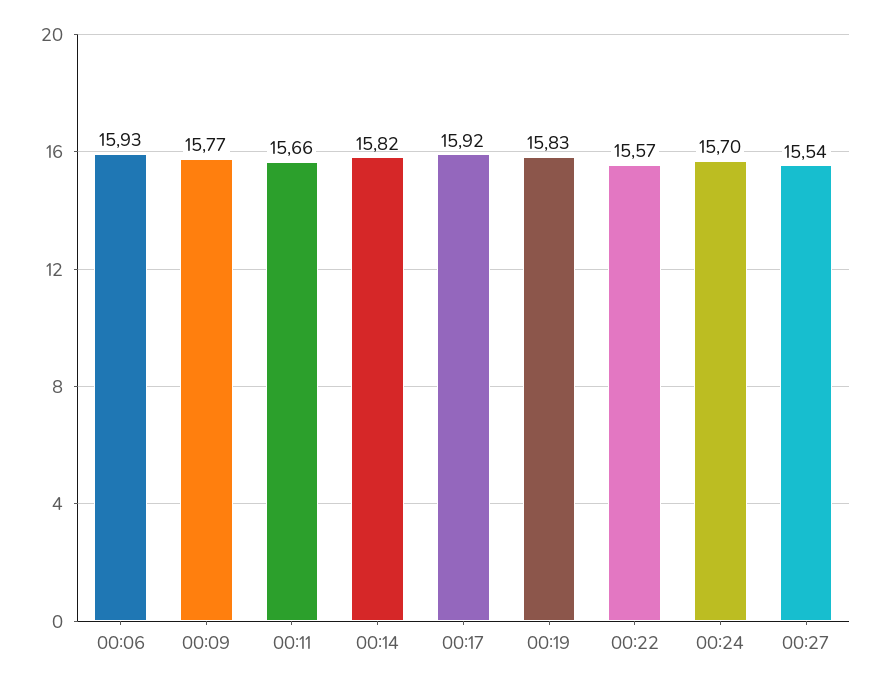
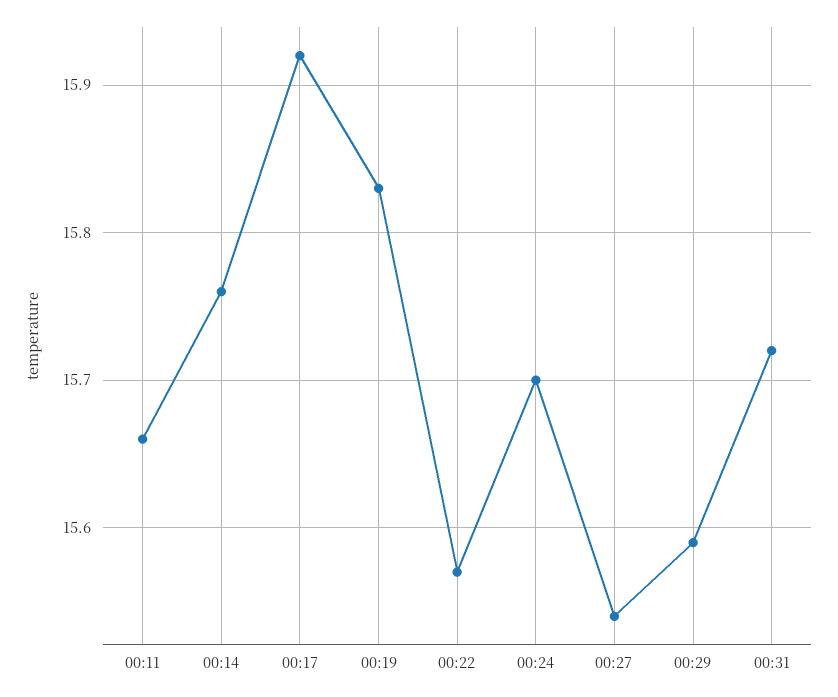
00:06: 15.93 -> none
00:09: 15.77 -> none
00:14: 15.82 -> 15.76
00:29: none -> 15.59
00:31: none -> 15.72

